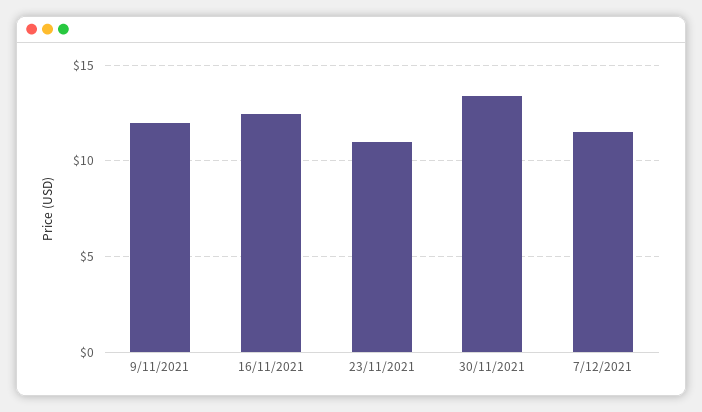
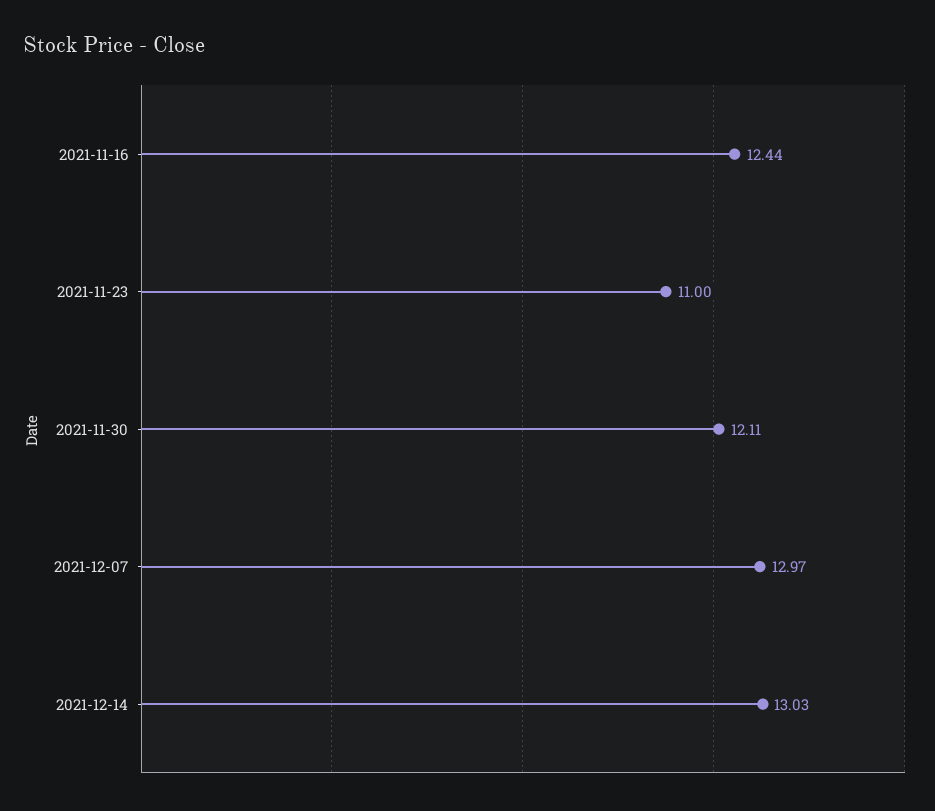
9/11/2021: 12 -> none
30/11/2021: 13.5 -> 12.11
7/12/2021: 11.5 -> 12.97
2021-12-14: none -> 13.03

